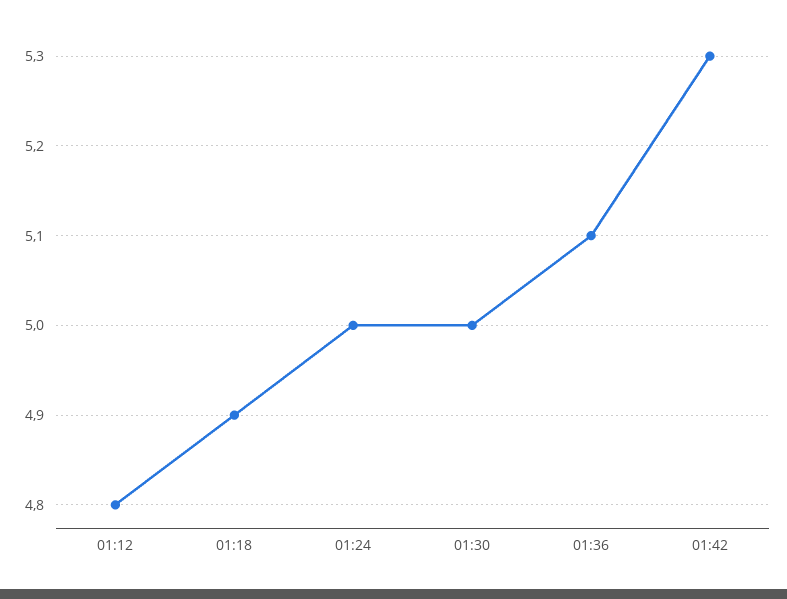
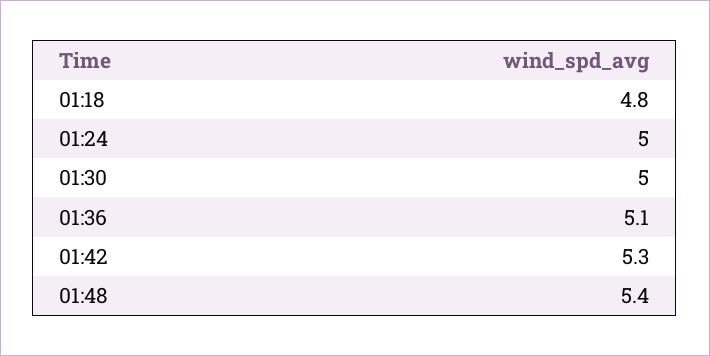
01:12: 4.8 -> none
01:18: 4.9 -> 4.8
01:48: none -> 5.4

